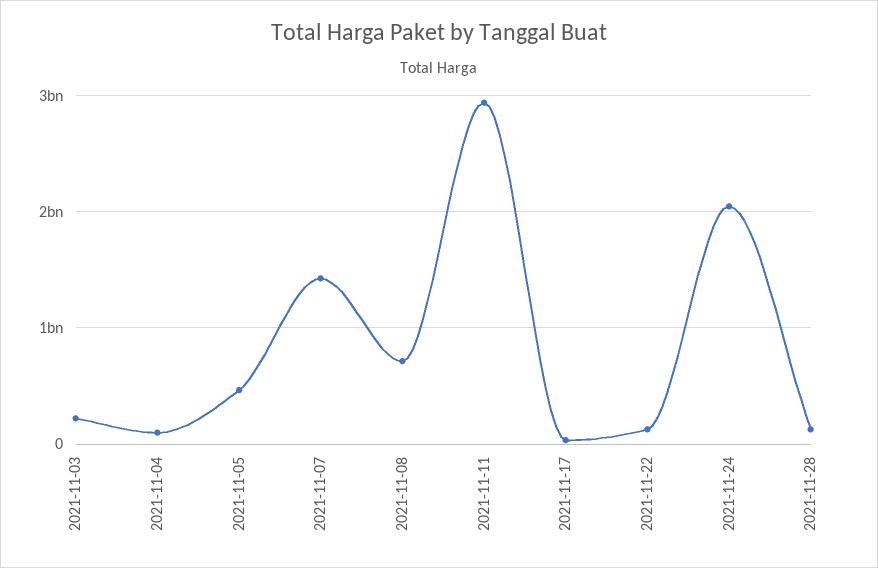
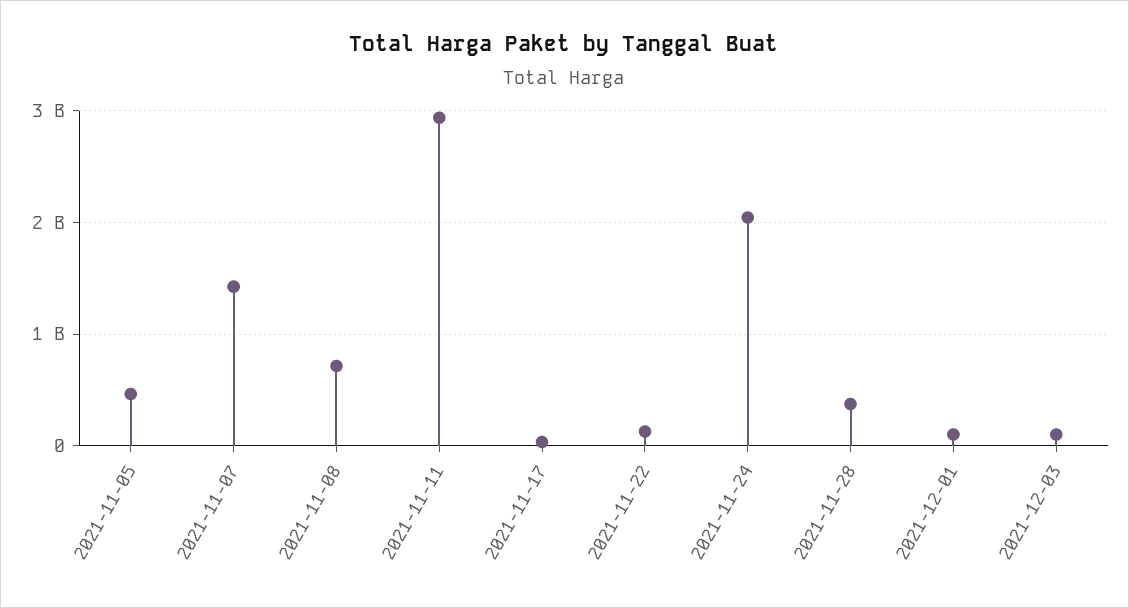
2021-11-03: 200000000 -> none
2021-11-04: 100000000 -> none
2021-11-28: 100000000 -> 400000000
2021-12-01: none -> 100000000
2021-12-03: none -> 100000000

